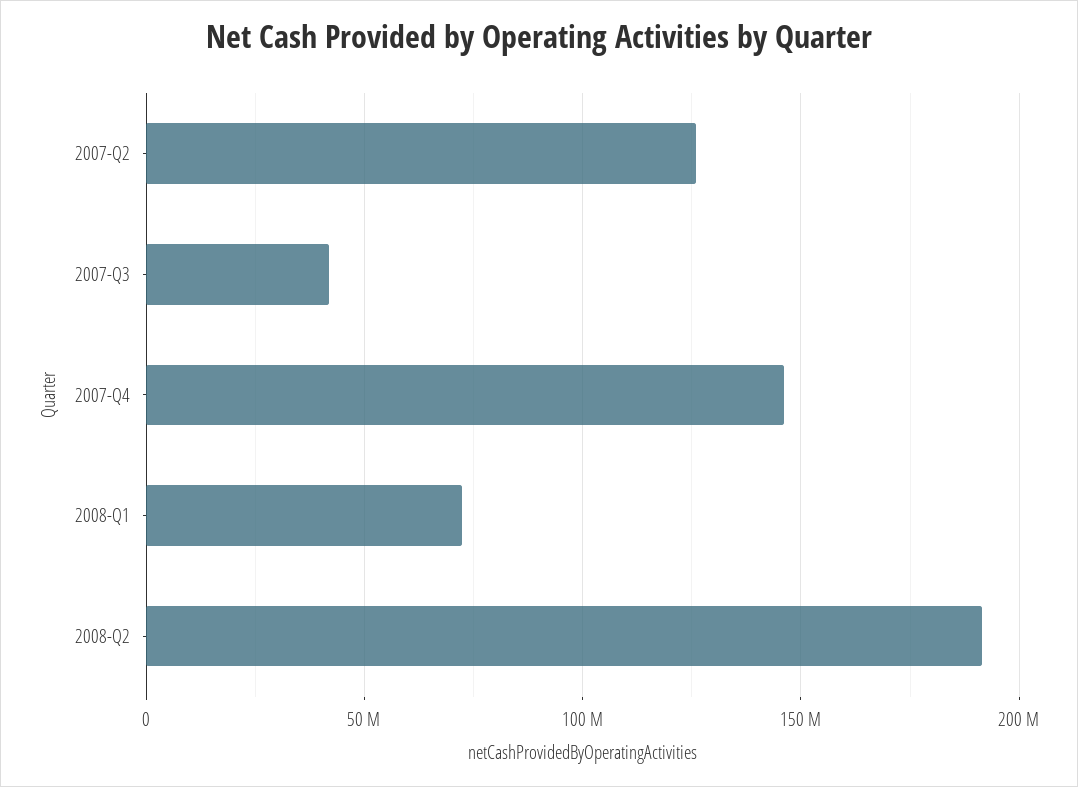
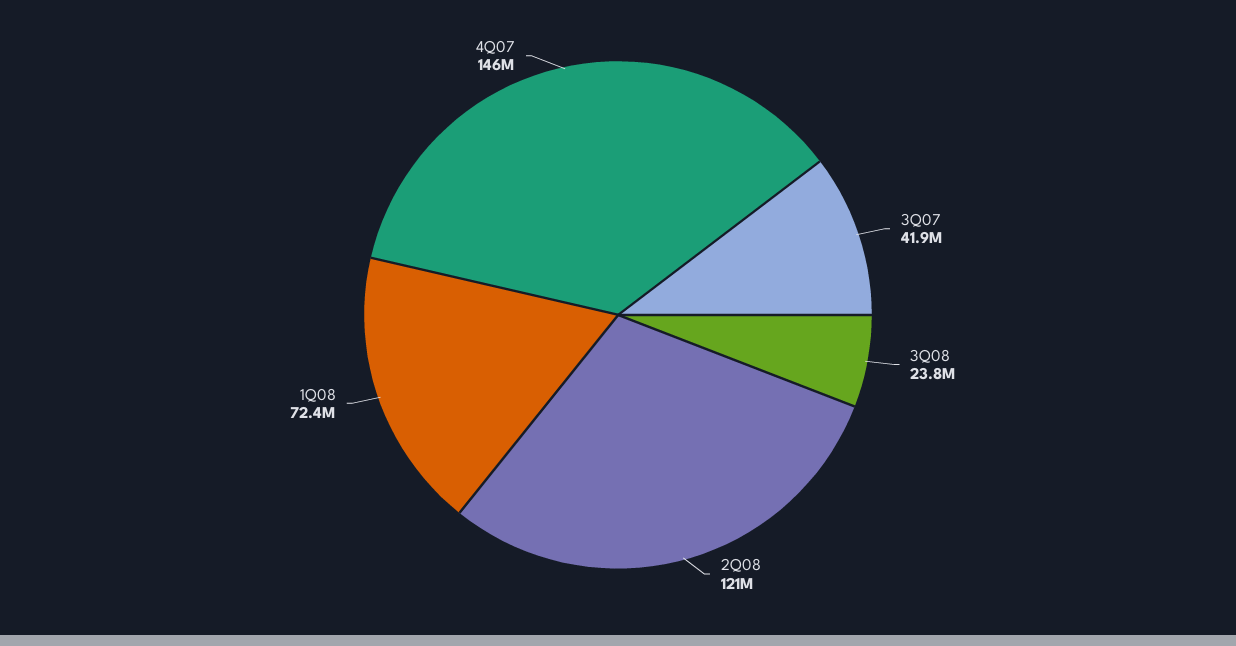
2007-Q2: 125000000 -> none
2008-Q2: 190000000 -> 121000000
3Q08: none -> 23800000

